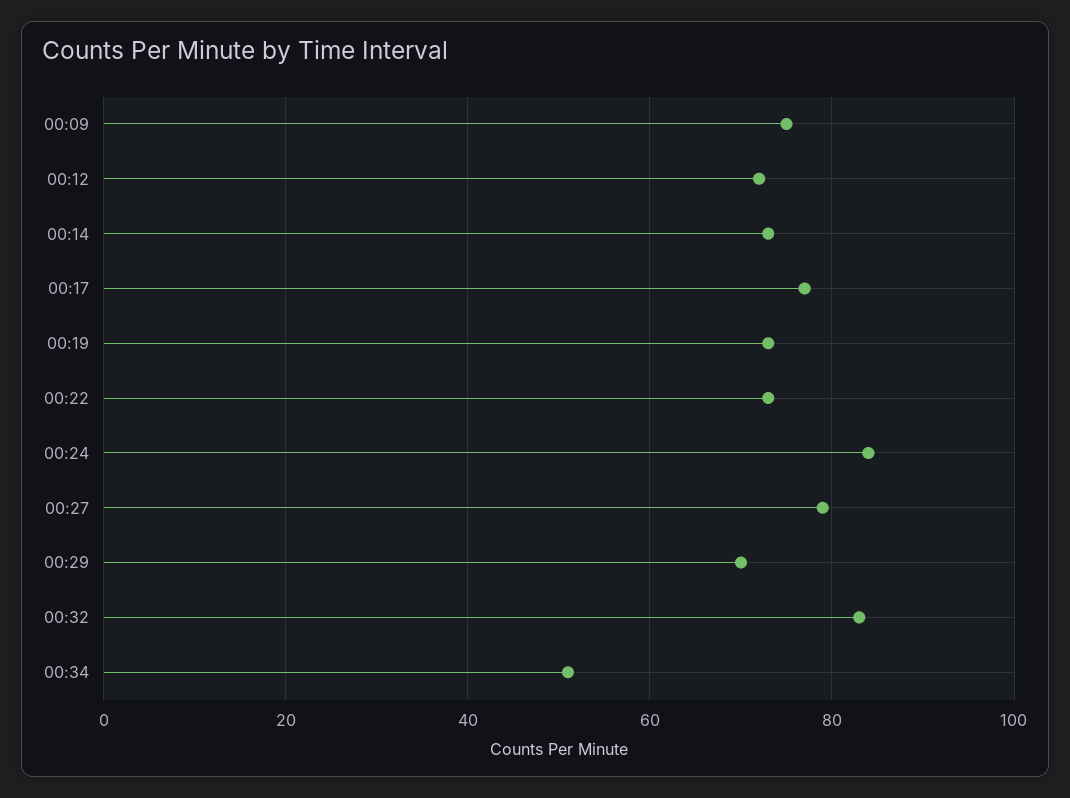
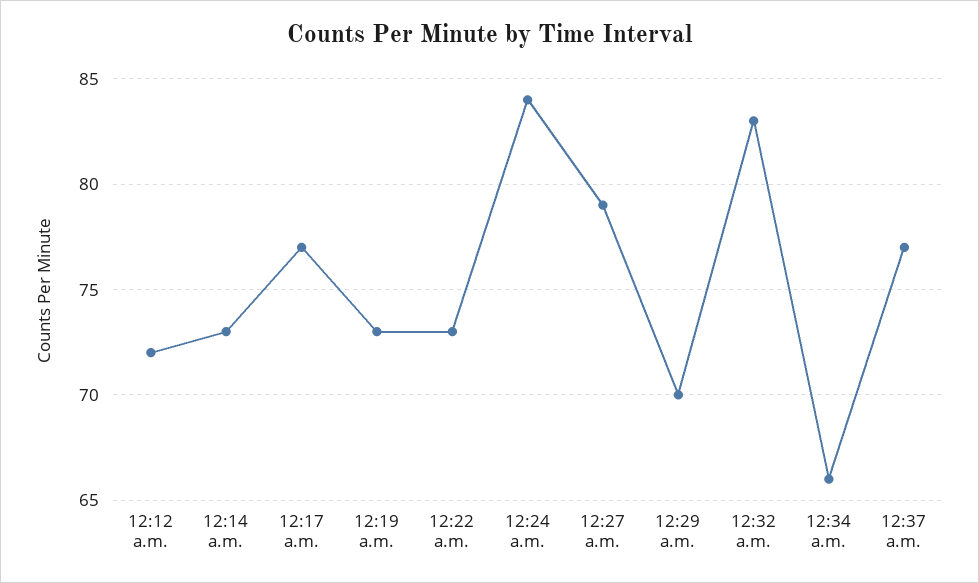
00:09: 75 -> none
00:34: 50 -> 66
12:37 a.m.: none -> 77

